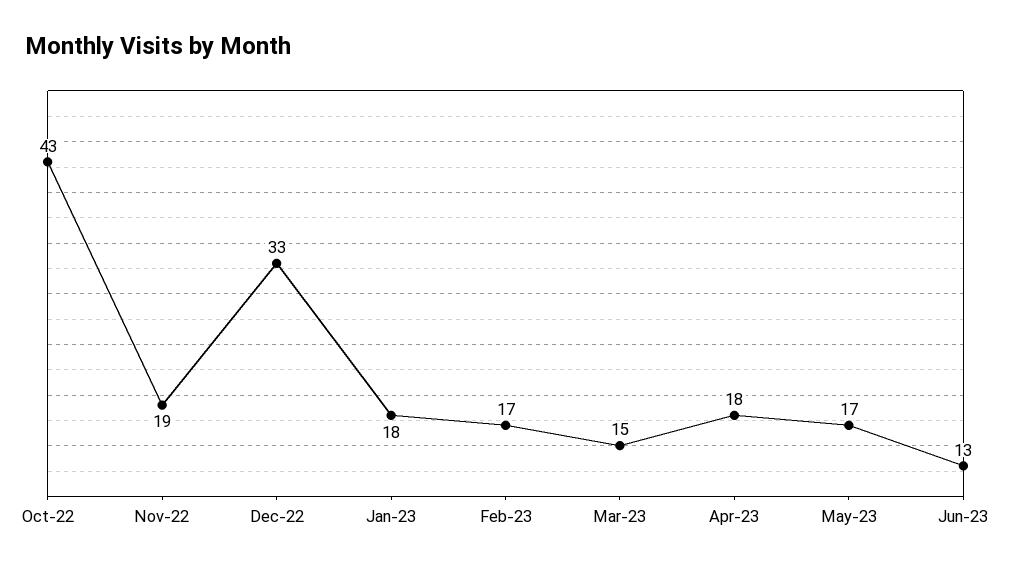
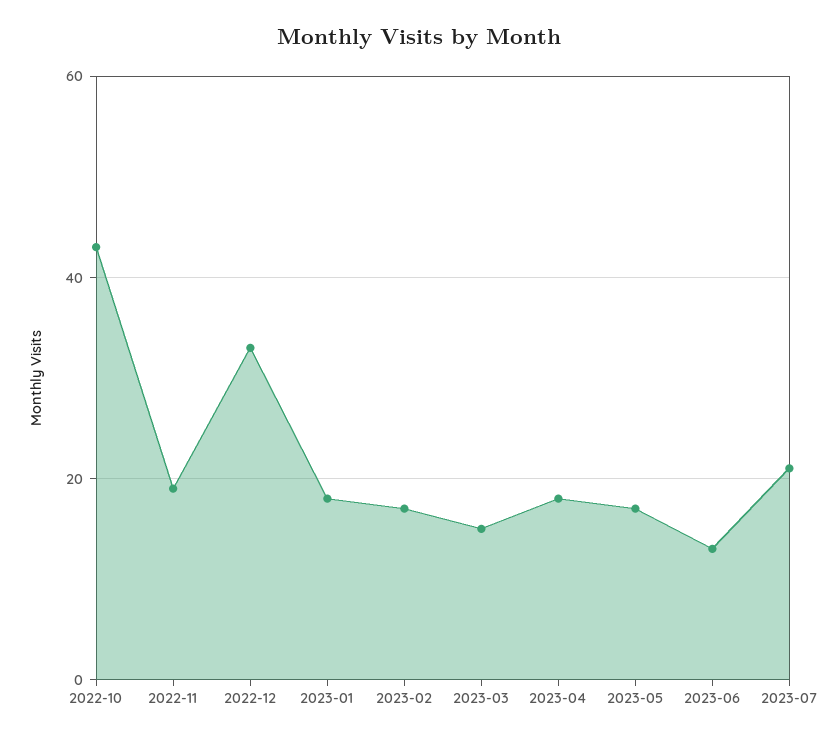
2023-07: none -> 20

